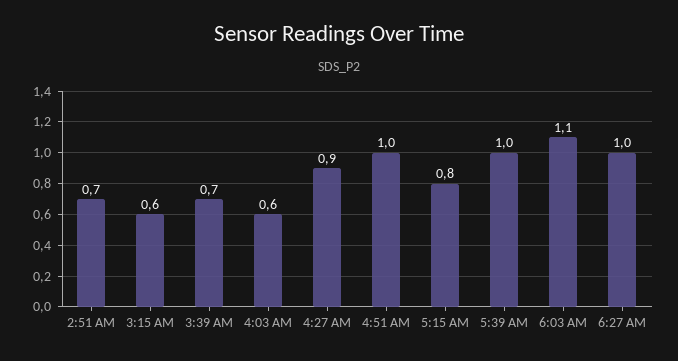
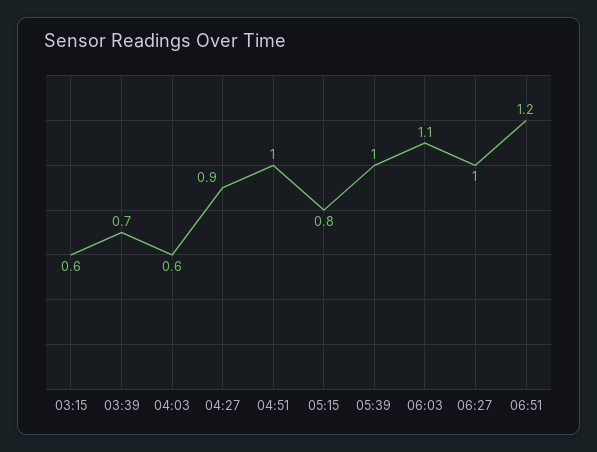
2:51 AM: 0.7 -> none
06:51: none -> 1.2

